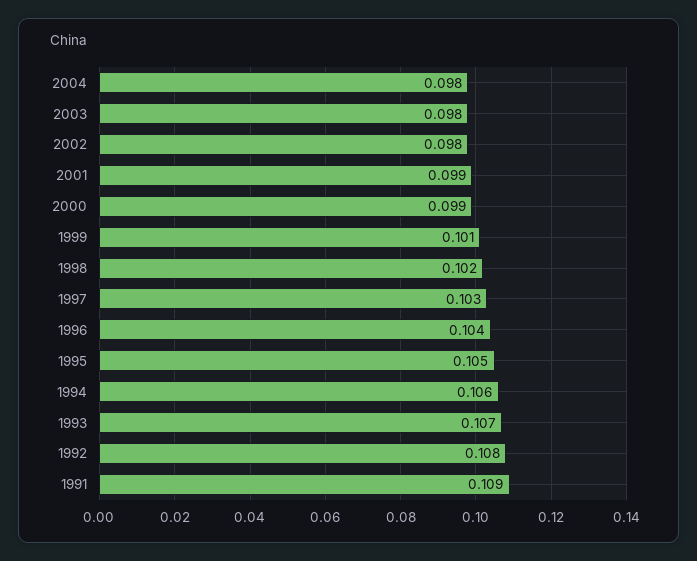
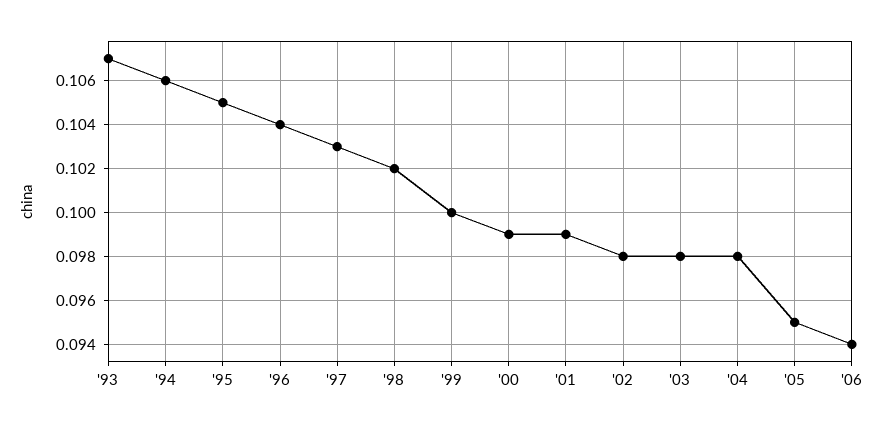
1999: 0.101 -> 0.1
1992: 0.108 -> none
1991: 0.109 -> none
'05: none -> 0.095
'06: none -> 0.094

